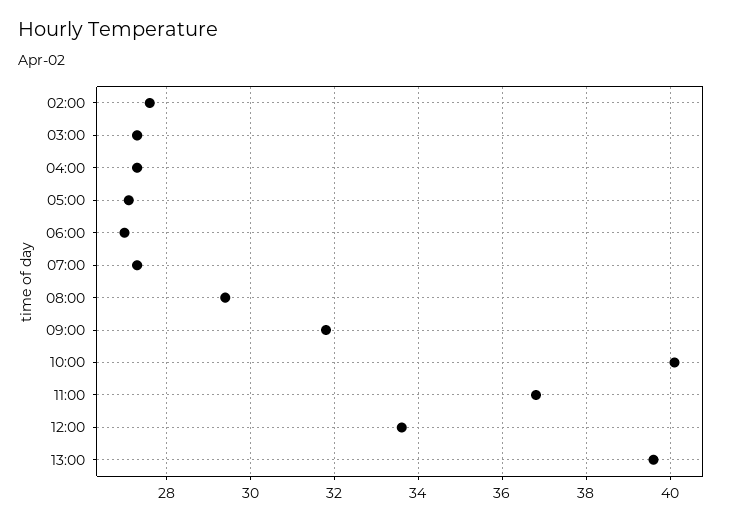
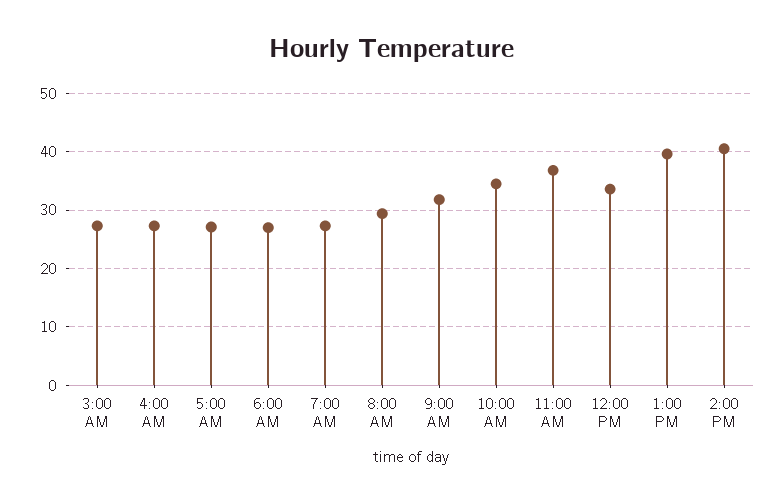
02:00: 27.5 -> none
10:00: 40 -> 34
2:00 PM: none -> 40

